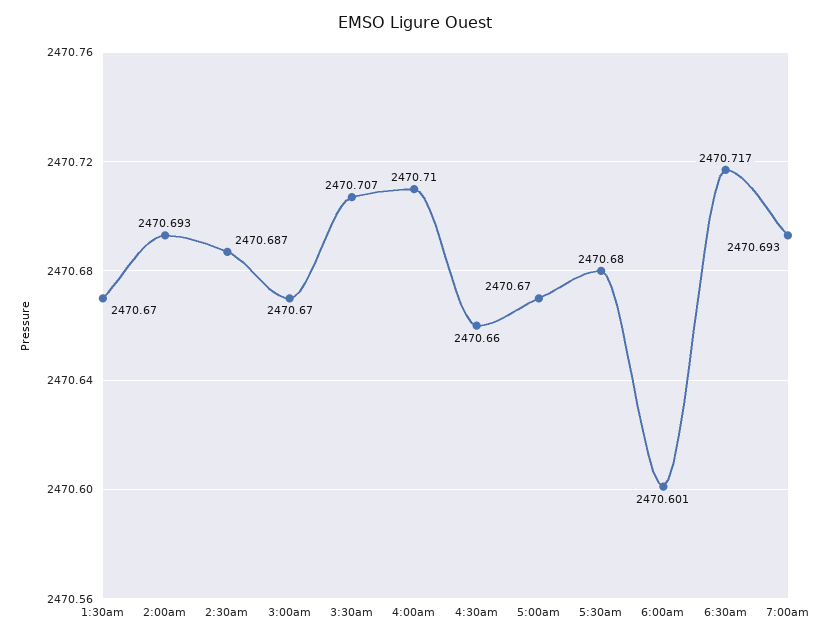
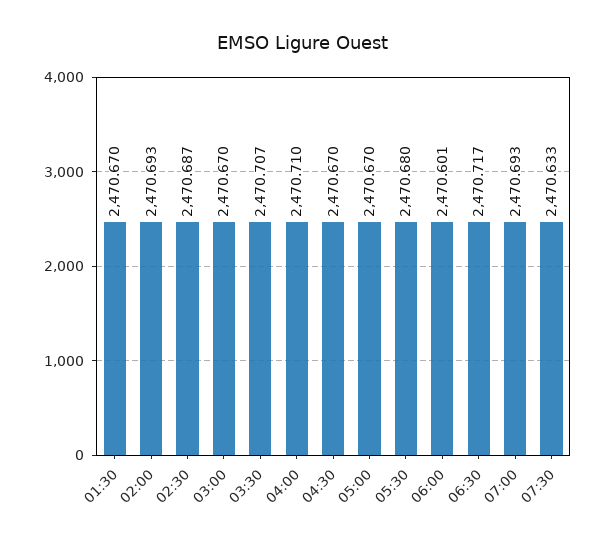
4:30am: 2470.66 -> 2470.67
07:30: none -> 2470.633

